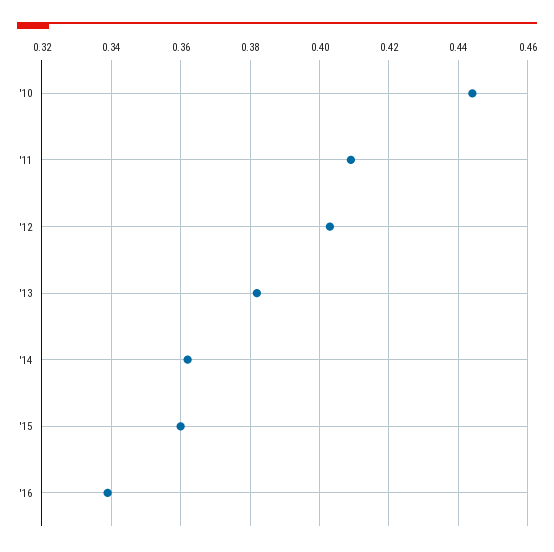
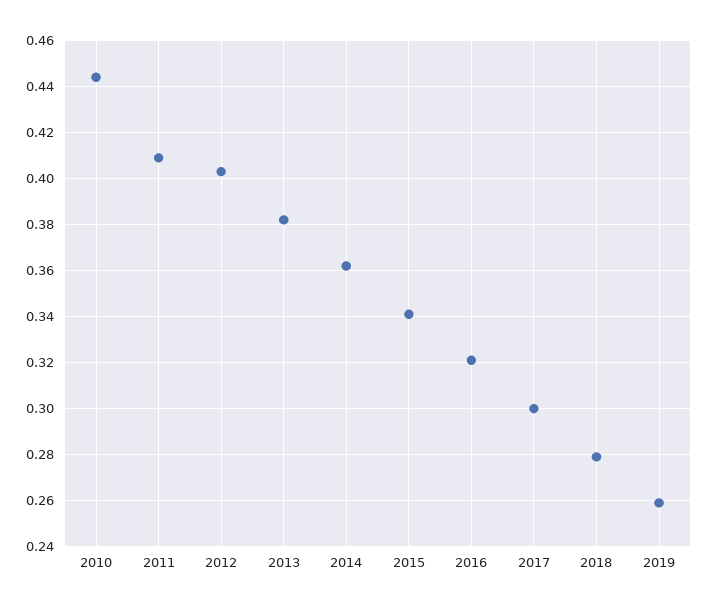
'15: 0.36 -> 0.34
'16: 0.34 -> 0.32
2017: none -> 0.3
2018: none -> 0.28
2019: none -> 0.26

